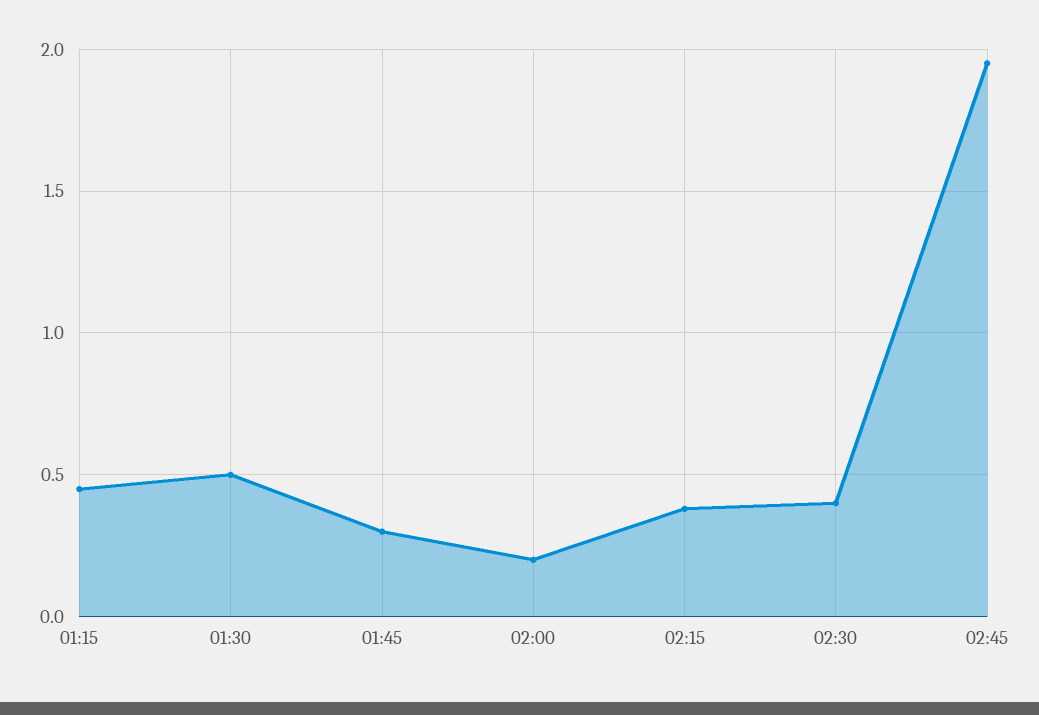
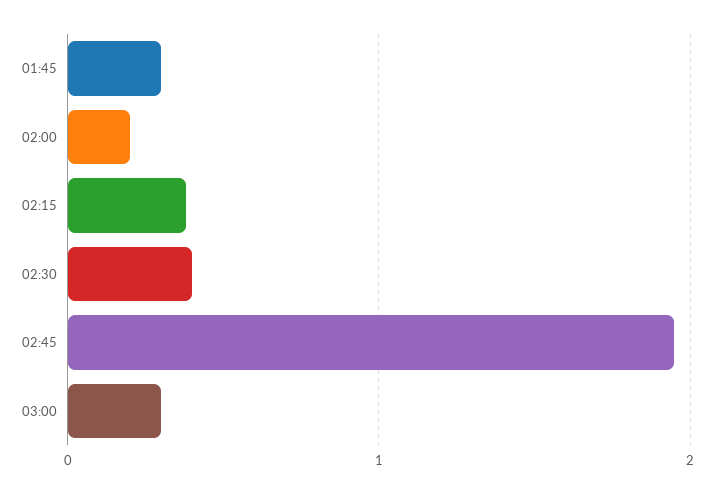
01:15: 0.45 -> none
01:30: 0.5 -> none
03:00: none -> 0.3

